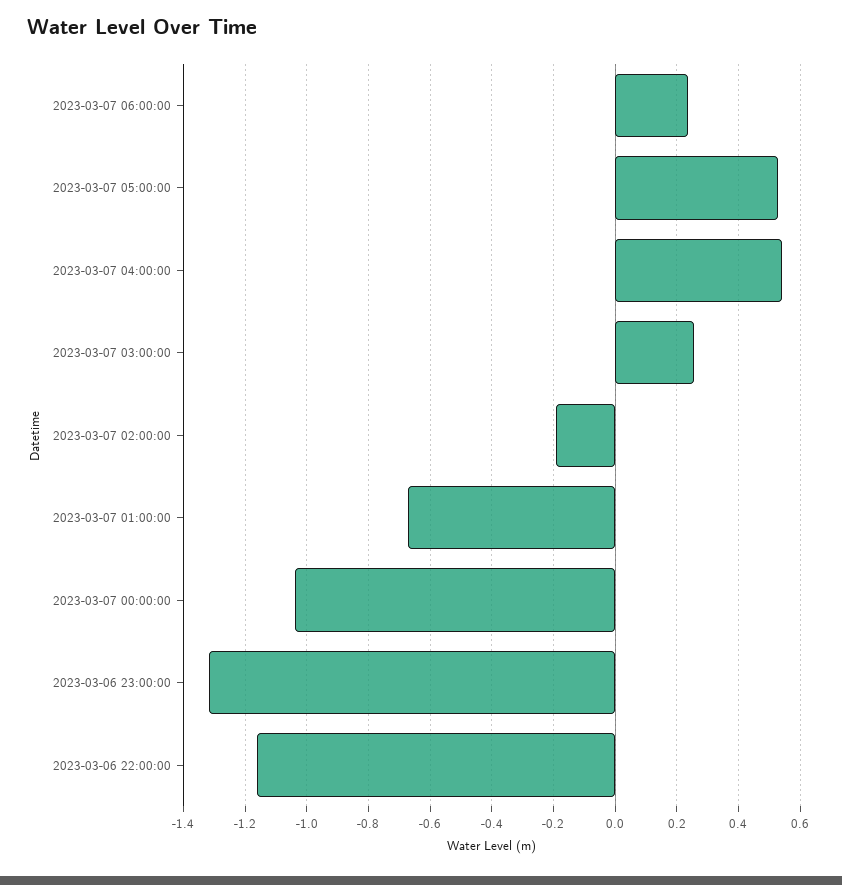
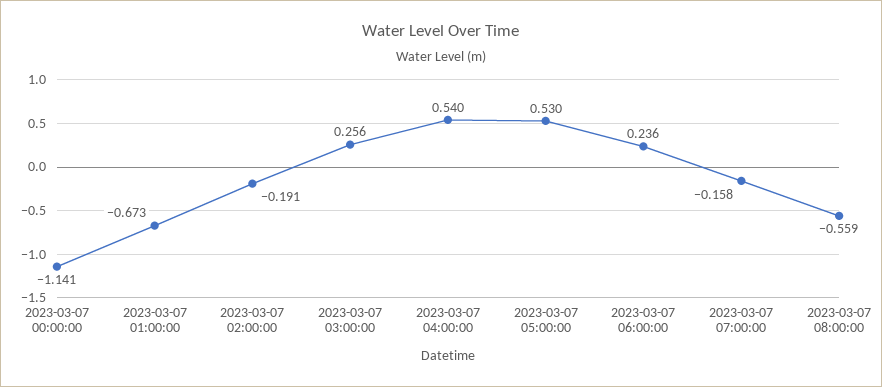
2023-03-07 00:00:00: -1.04 -> -1.141
2023-03-06 23:00:00: -1.32 -> none
2023-03-06 22:00:00: -1.16 -> none
2023-03-07 07:00:00: none -> -0.158
2023-03-07 08:00:00: none -> -0.559

